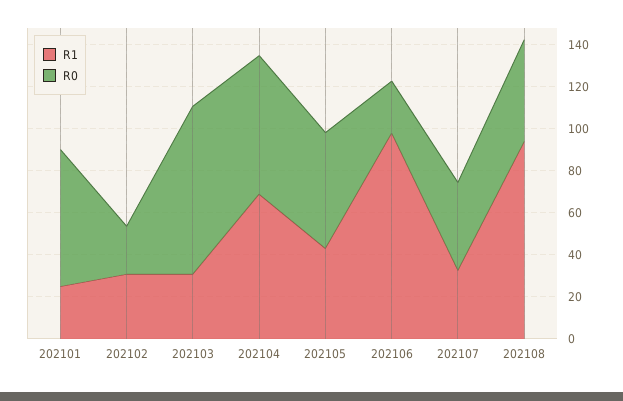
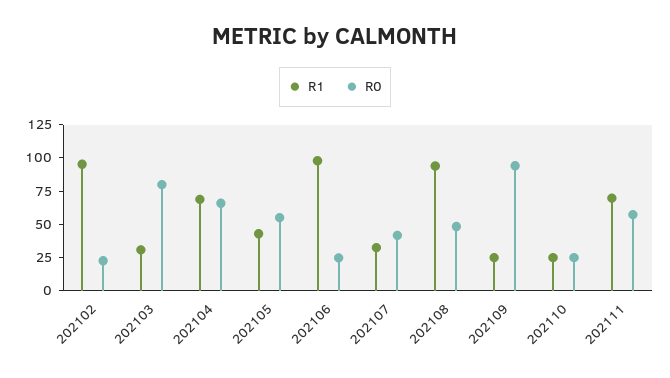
R1, 202101: 25 -> none
R0, 202101: 65 -> none
R1, 202102: 30 -> 100
R1, 202109: none -> 25
R0, 202109: none -> 100
R1, 202110: none -> 25
R0, 202110: none -> 25
R1, 202111: none -> 75
R0, 202111: none -> 50

